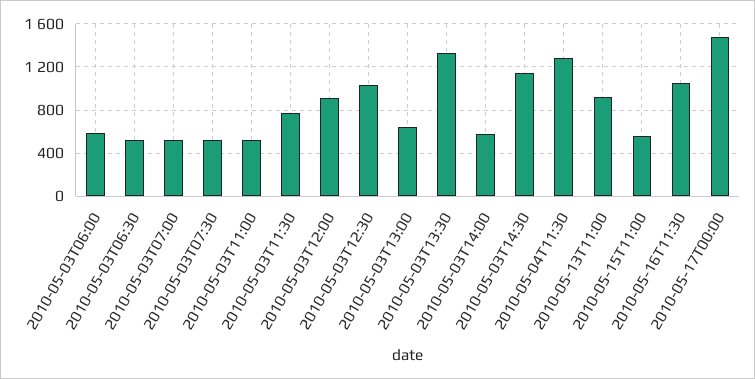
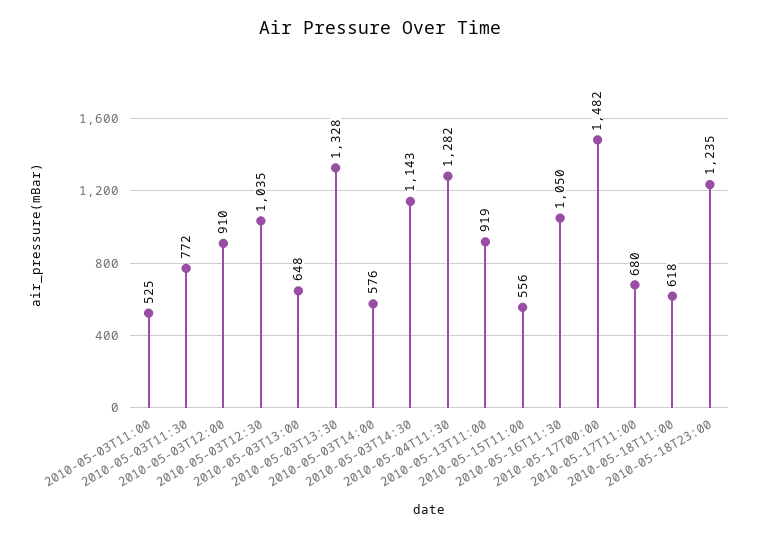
2010-05-03T06:00: 600 -> none
2010-05-03T06:30: 500 -> none
2010-05-03T07:00: 500 -> none
2010-05-03T07:30: 500 -> none
2010-05-17T11:00: none -> 680
2010-05-18T11:00: none -> 618
2010-05-18T23:00: none -> 1235

